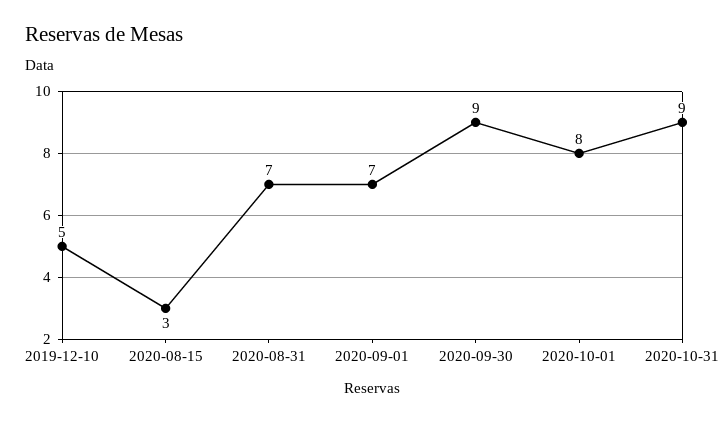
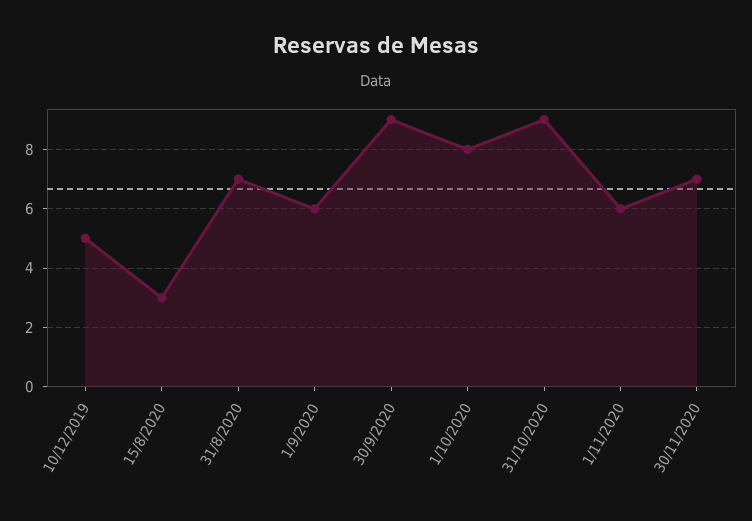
2020-09-01: 7 -> 6
1/11/2020: none -> 6
30/11/2020: none -> 7

